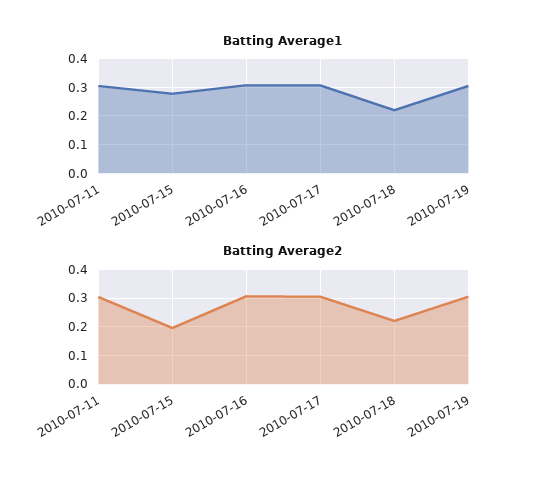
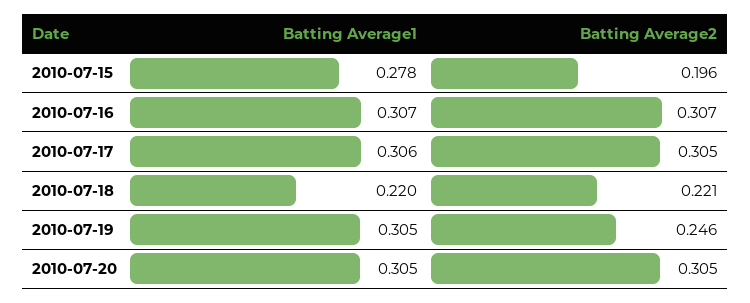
Batting Average1, 2010-07-11: 0.3 -> none
Batting Average2, 2010-07-11: 0.3 -> none
Batting Average2, 2010-07-19: 0.3 -> 0.246
Batting Average1, 2010-07-20: none -> 0.305
Batting Average2, 2010-07-20: none -> 0.305

